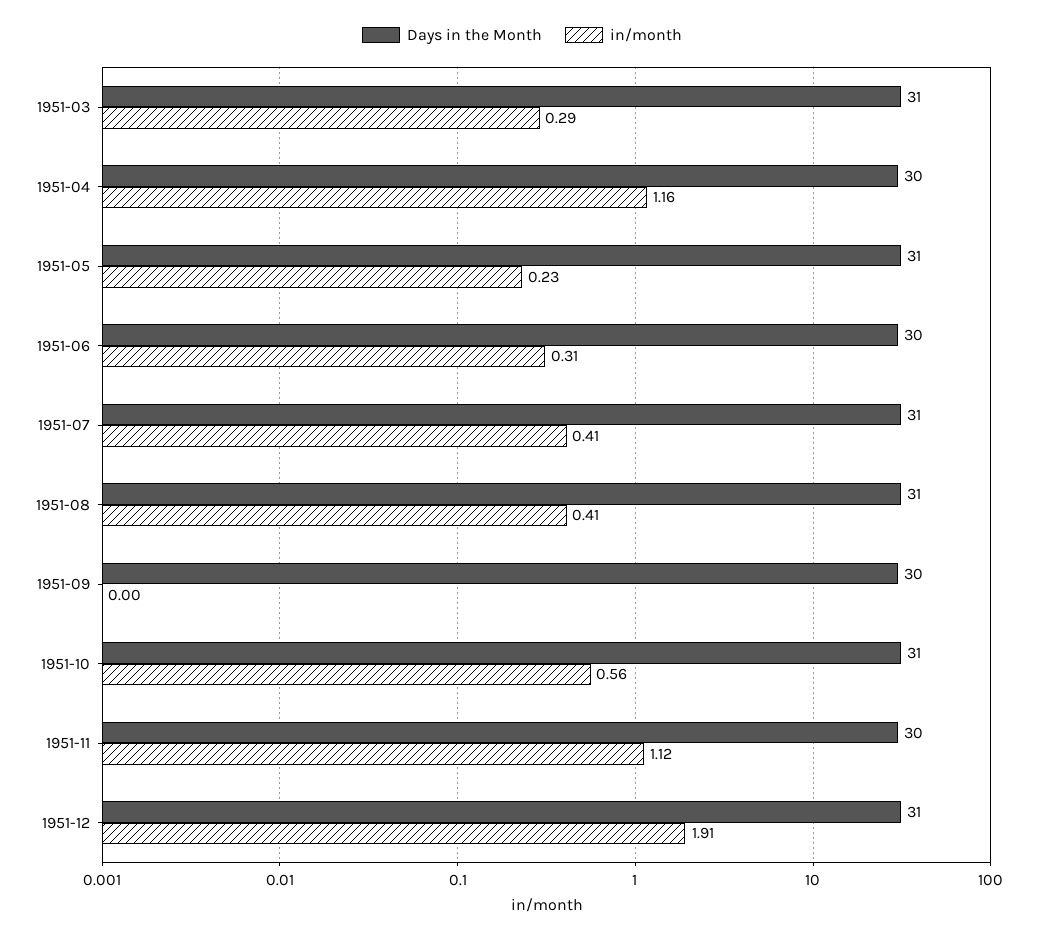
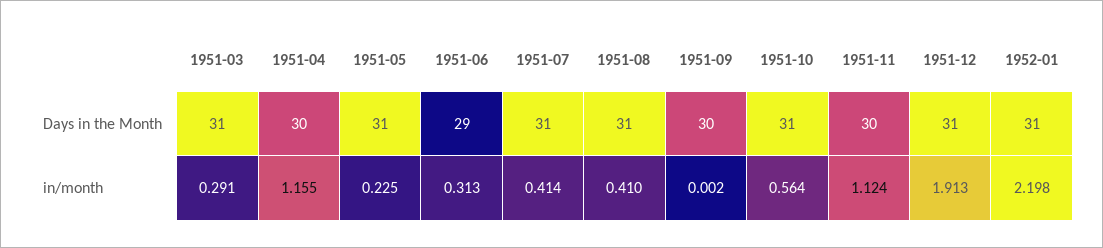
Days in the Month, 1951-06: 30 -> 29
Days in the Month, 1952-01: none -> 31
in/month, 1952-01: none -> 2.198

